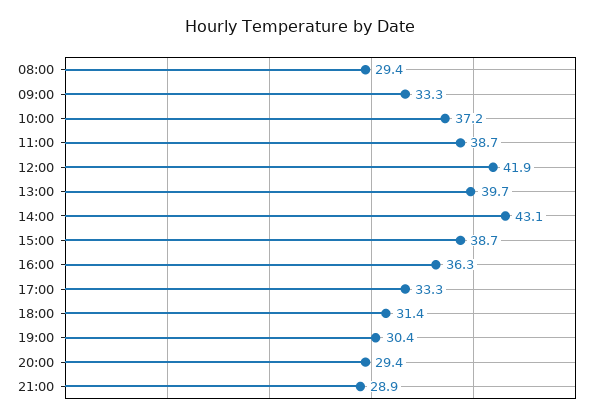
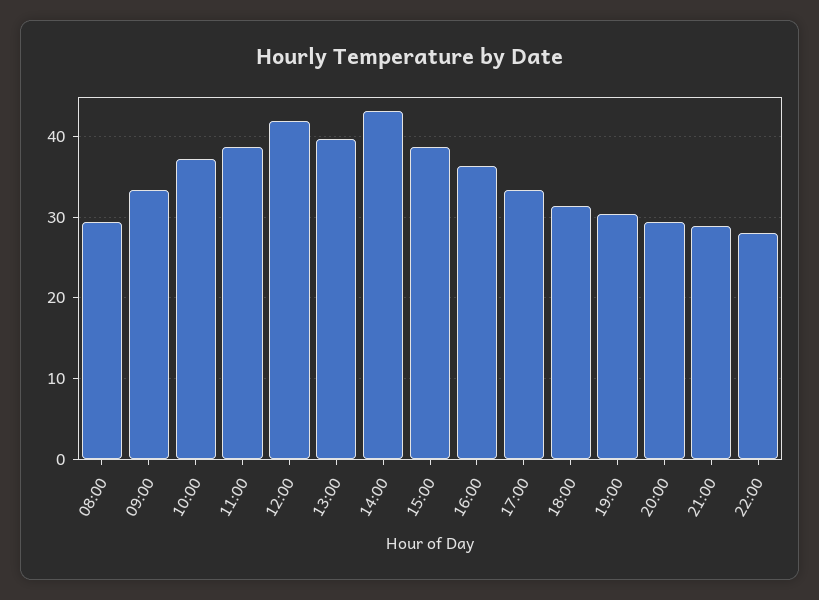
22:00: none -> 28

